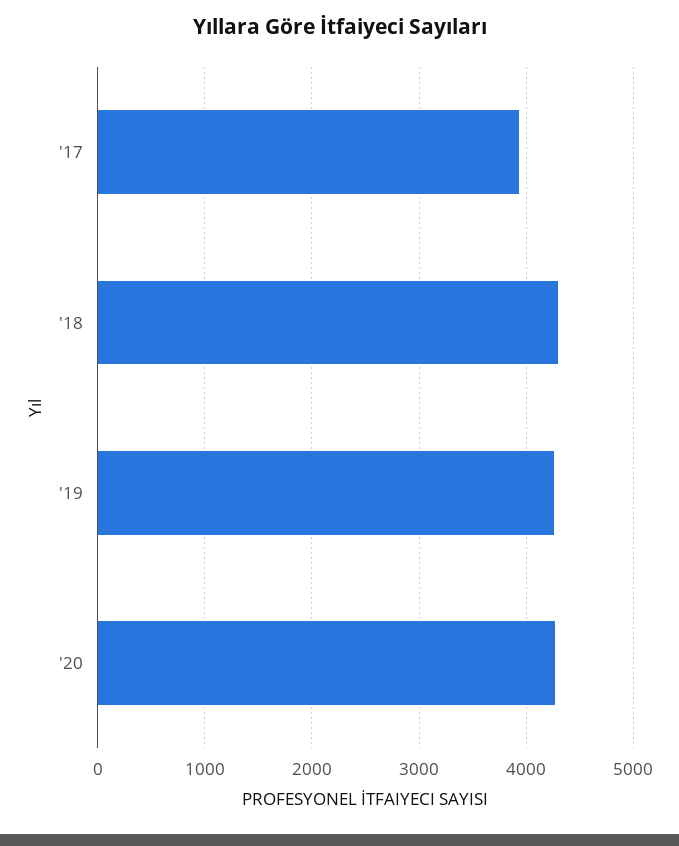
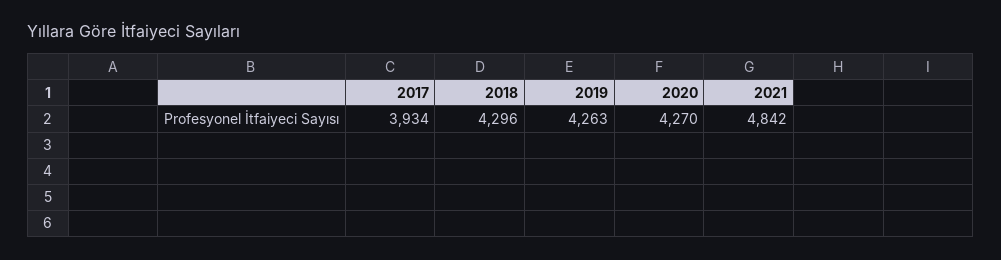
2021: none -> 4842

